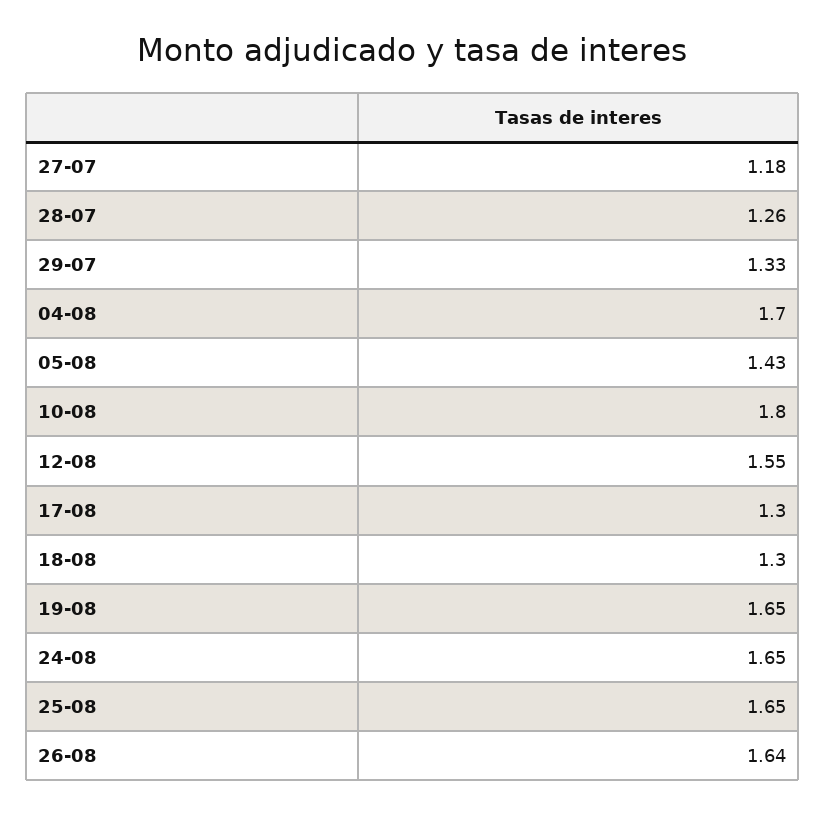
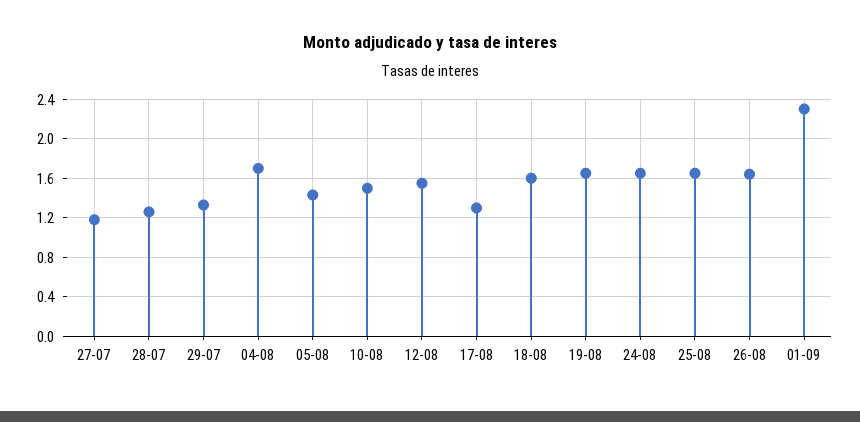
10-08: 1.8 -> 1.5
18-08: 1.3 -> 1.6
01-09: none -> 2.3

